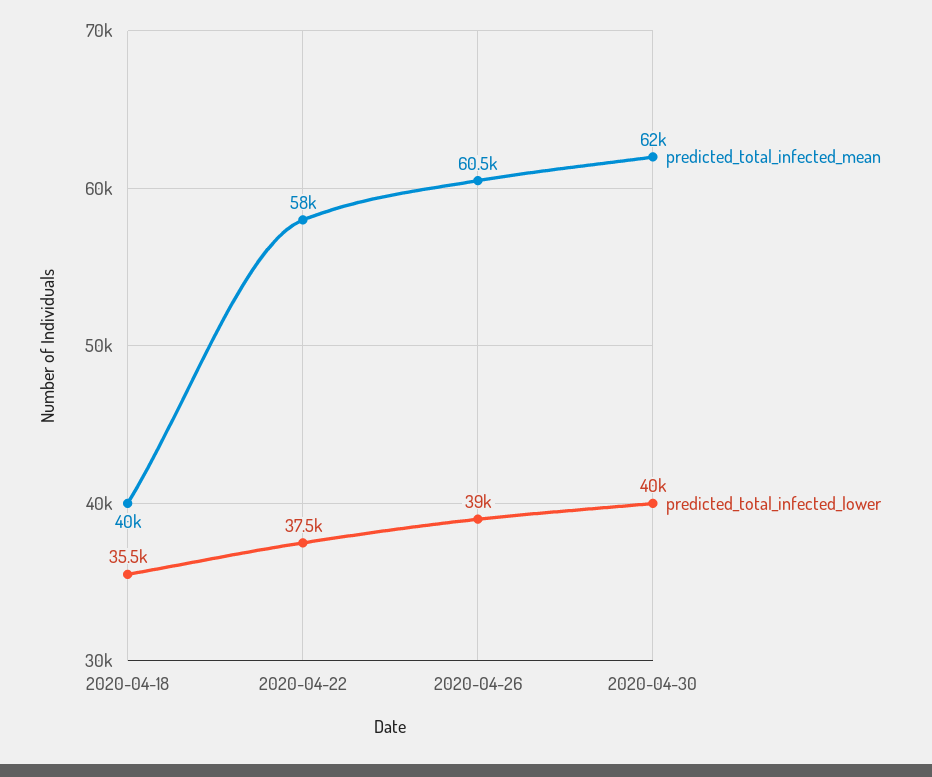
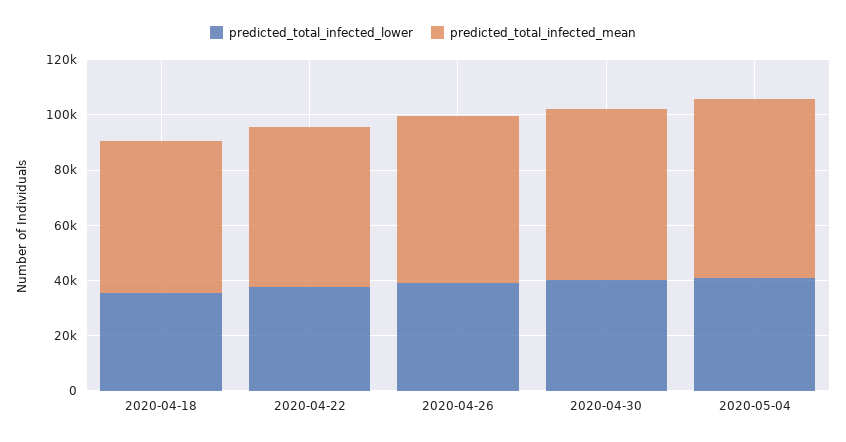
predicted_total_infected_mean, 2020-04-18: 40000 -> 55000
predicted_total_infected_lower, 2020-05-04: none -> 40000
predicted_total_infected_mean, 2020-05-04: none -> 65000

